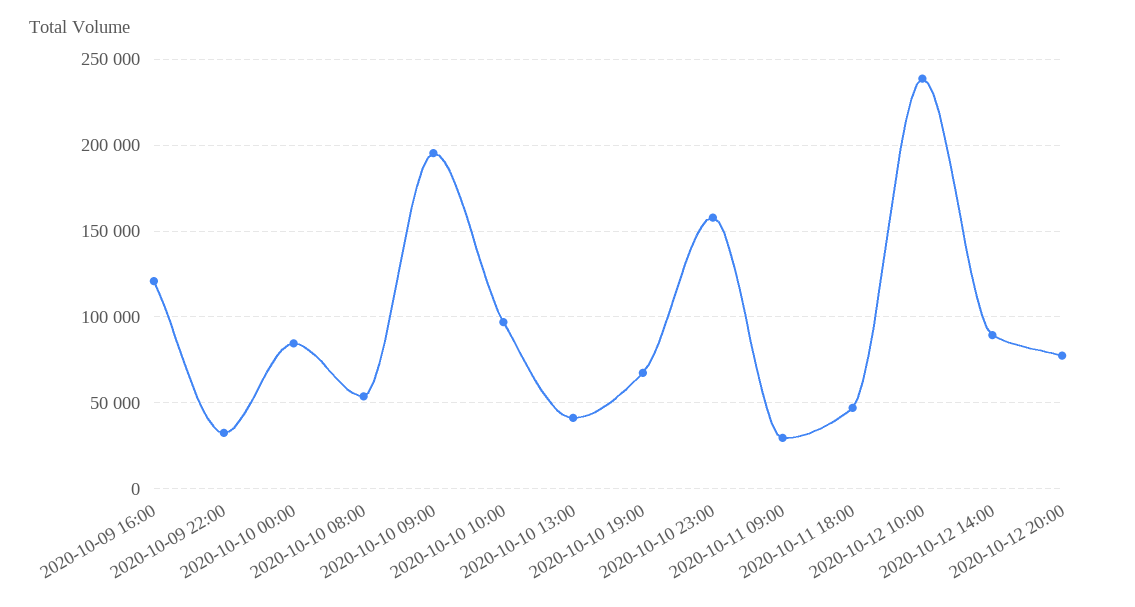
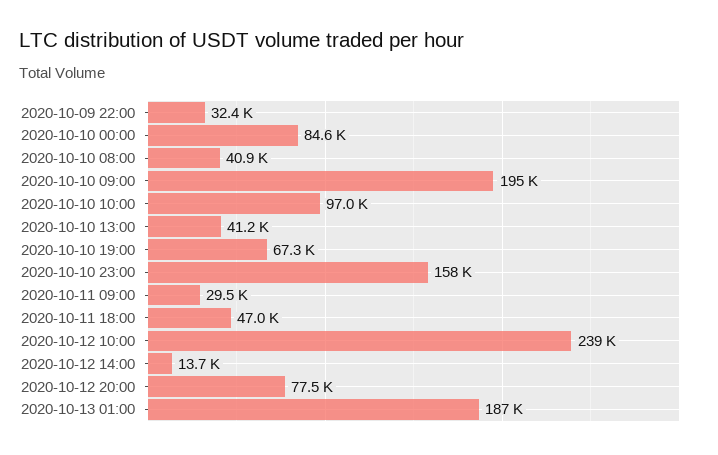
2020-10-09 16:00: 120000 -> none
2020-10-10 08:00: 55000 -> 40900
2020-10-12 14:00: 90000 -> 13700
2020-10-13 01:00: none -> 187000

